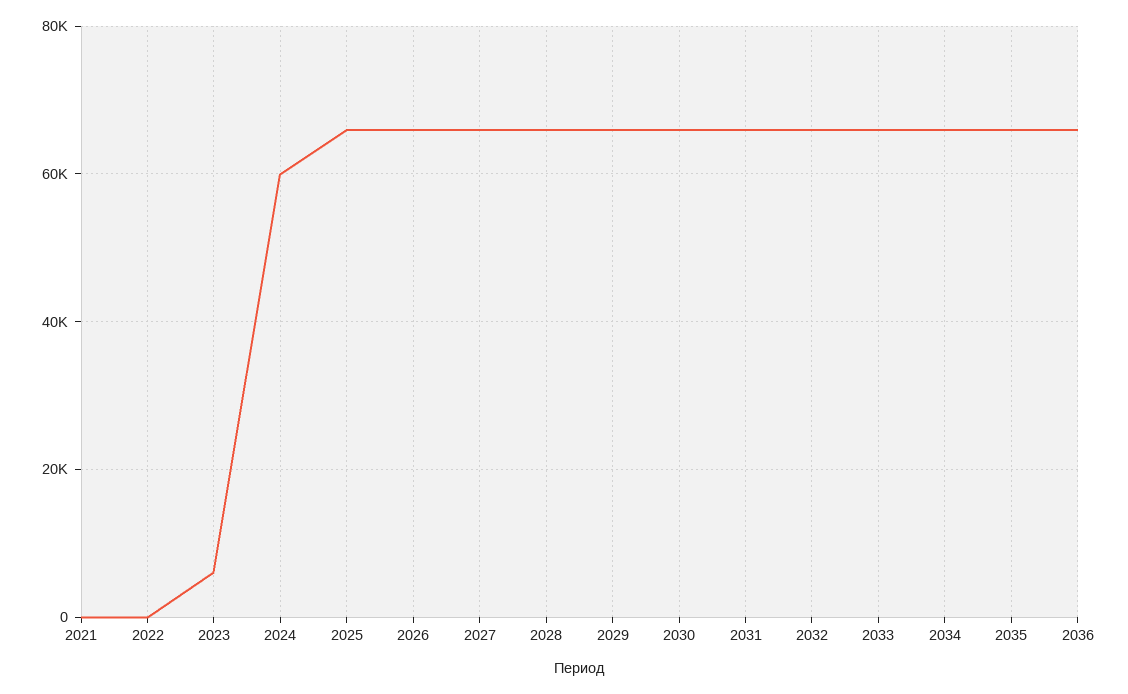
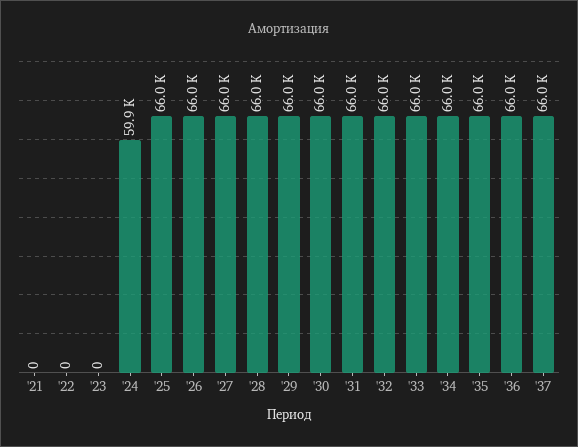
2023: 6000 -> 0
'37: none -> 66000

